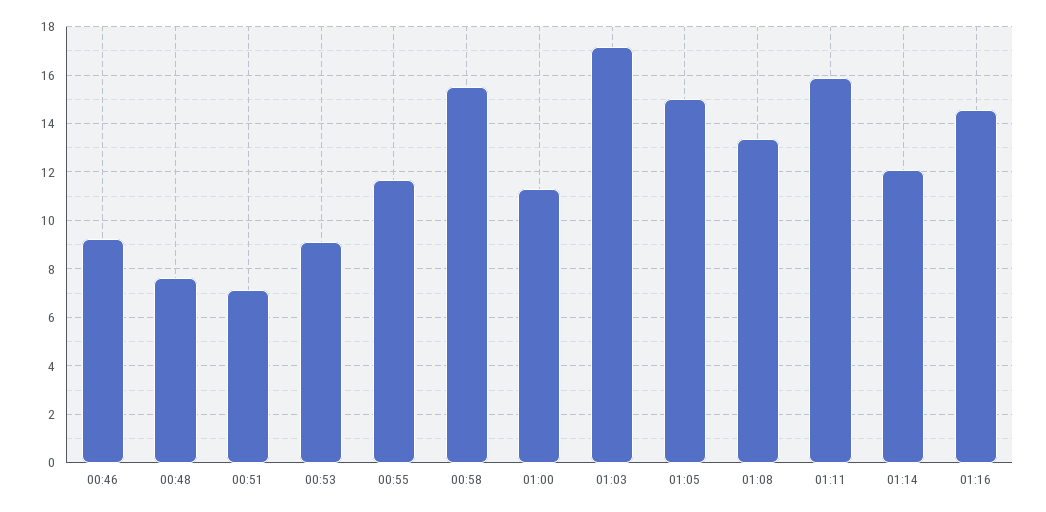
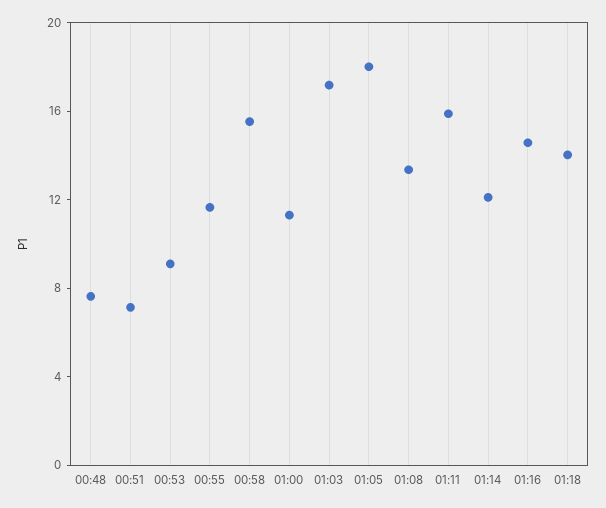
00:46: 9.25 -> none
01:05: 15 -> 18
01:18: none -> 14

